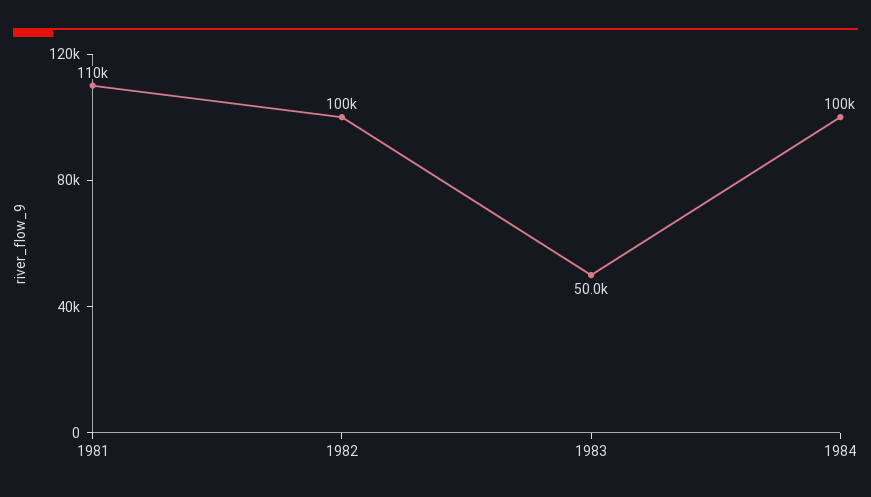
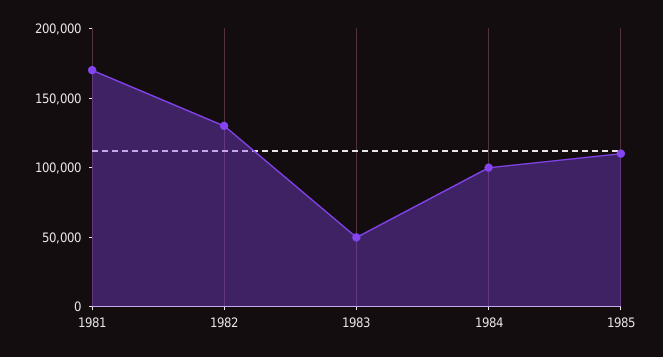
1981: 110000 -> 170000
1982: 100000 -> 130000
1985: none -> 110000

